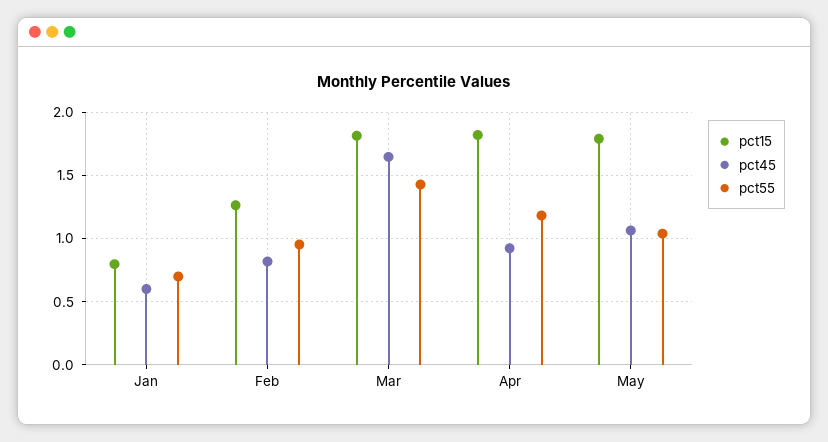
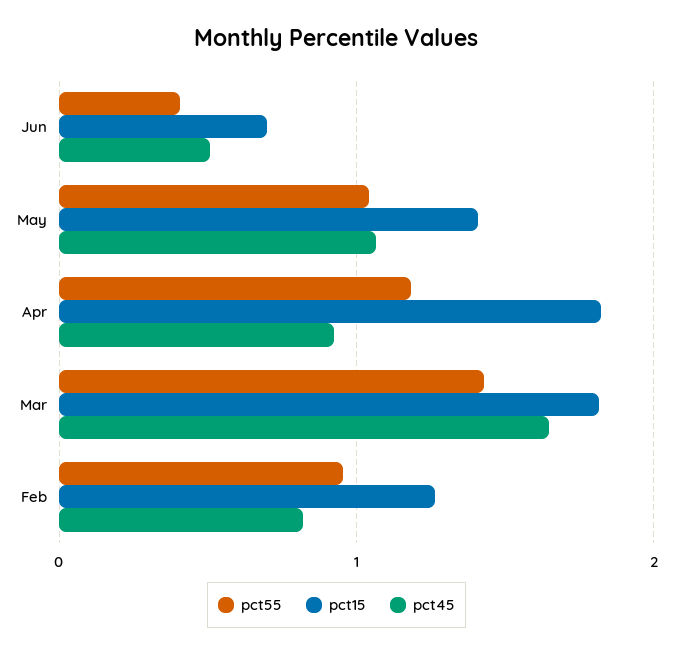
pct15, Jan: 0.8 -> none
pct45, Jan: 0.6 -> none
pct55, Jan: 0.7 -> none
pct15, May: 1.8 -> 1.4
pct55, Jun: none -> 0.4
pct15, Jun: none -> 0.7
pct45, Jun: none -> 0.5

